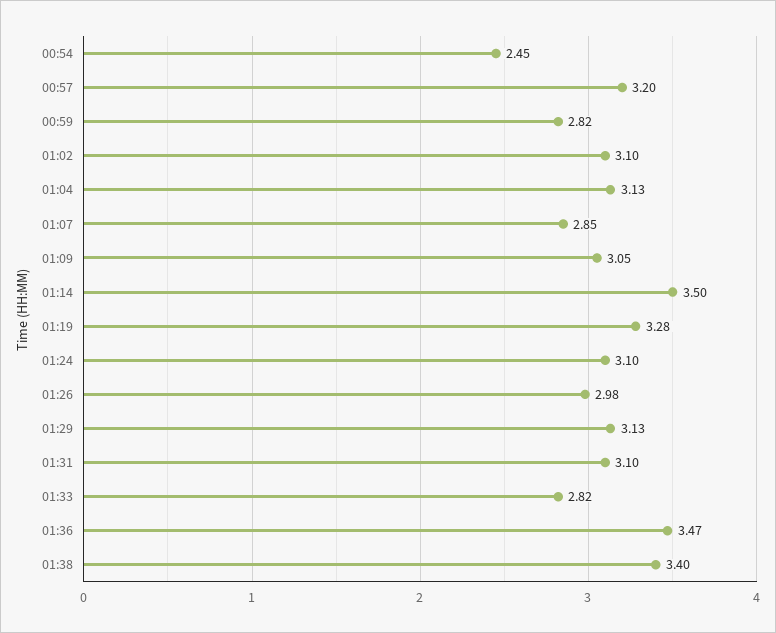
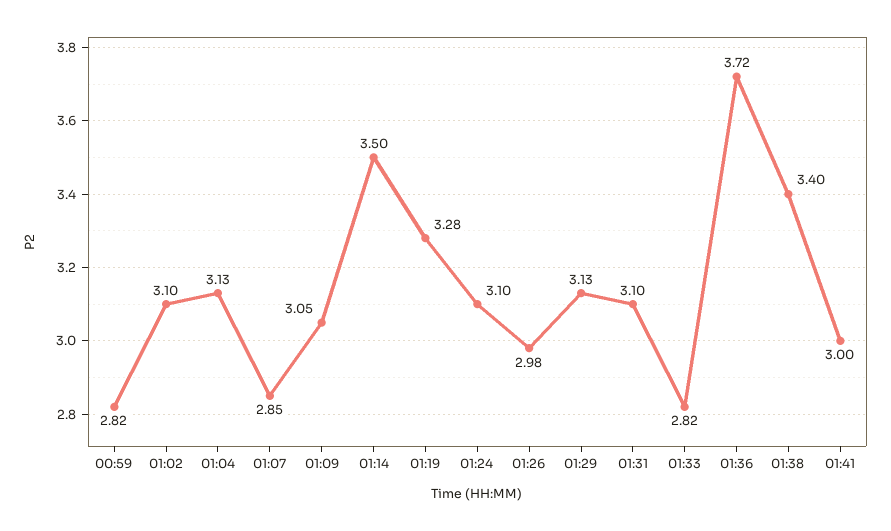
00:54: 2.45 -> none
00:57: 3.2 -> none
01:36: 3.47 -> 3.72
01:41: none -> 3

